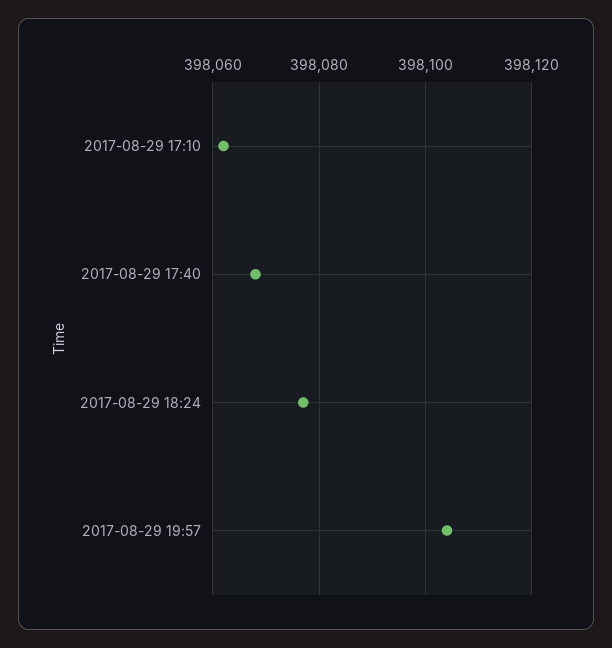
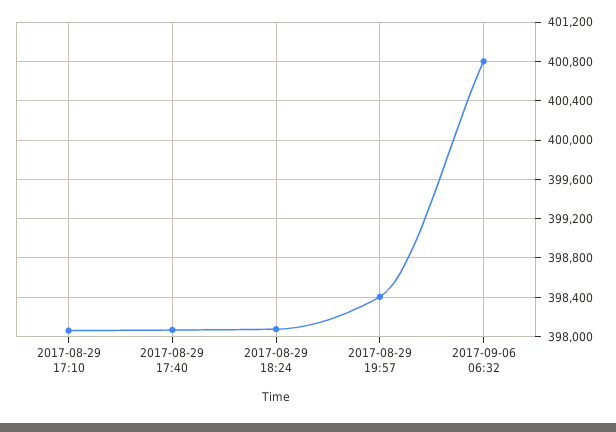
2017-08-29 19:57: 398105 -> 398400
2017-09-06 06:32: none -> 400800

